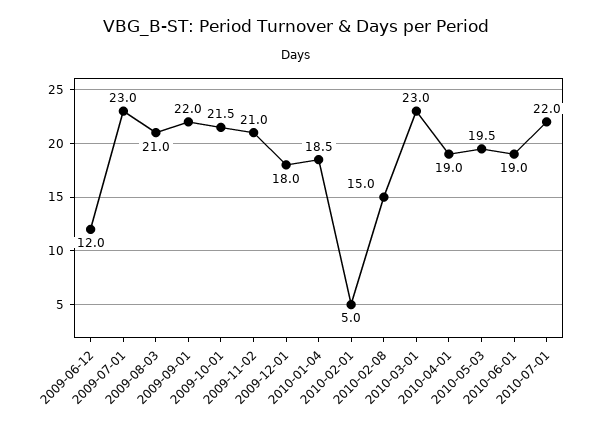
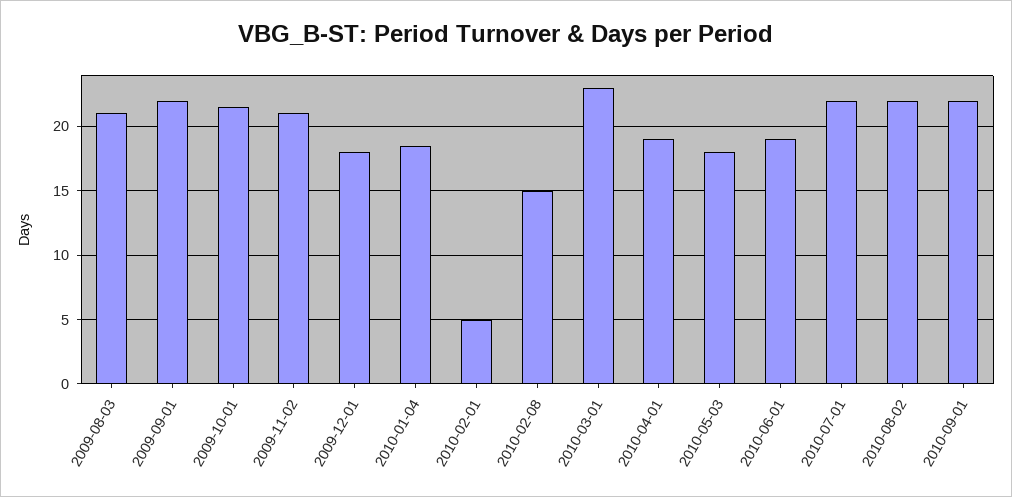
2009-06-12: 12 -> none
2009-07-01: 23 -> none
2010-05-03: 19.5 -> 18
2010-08-02: none -> 22
2010-09-01: none -> 22

